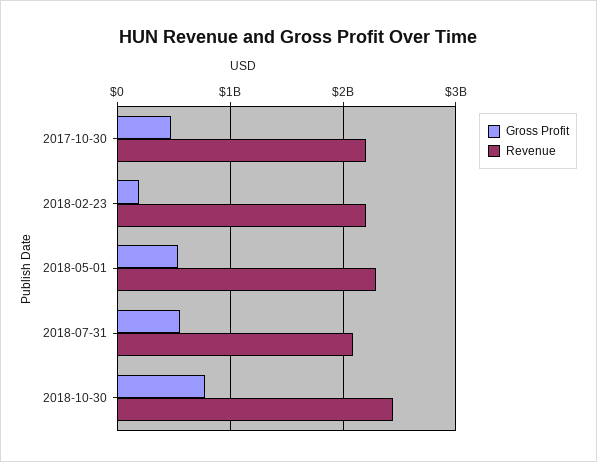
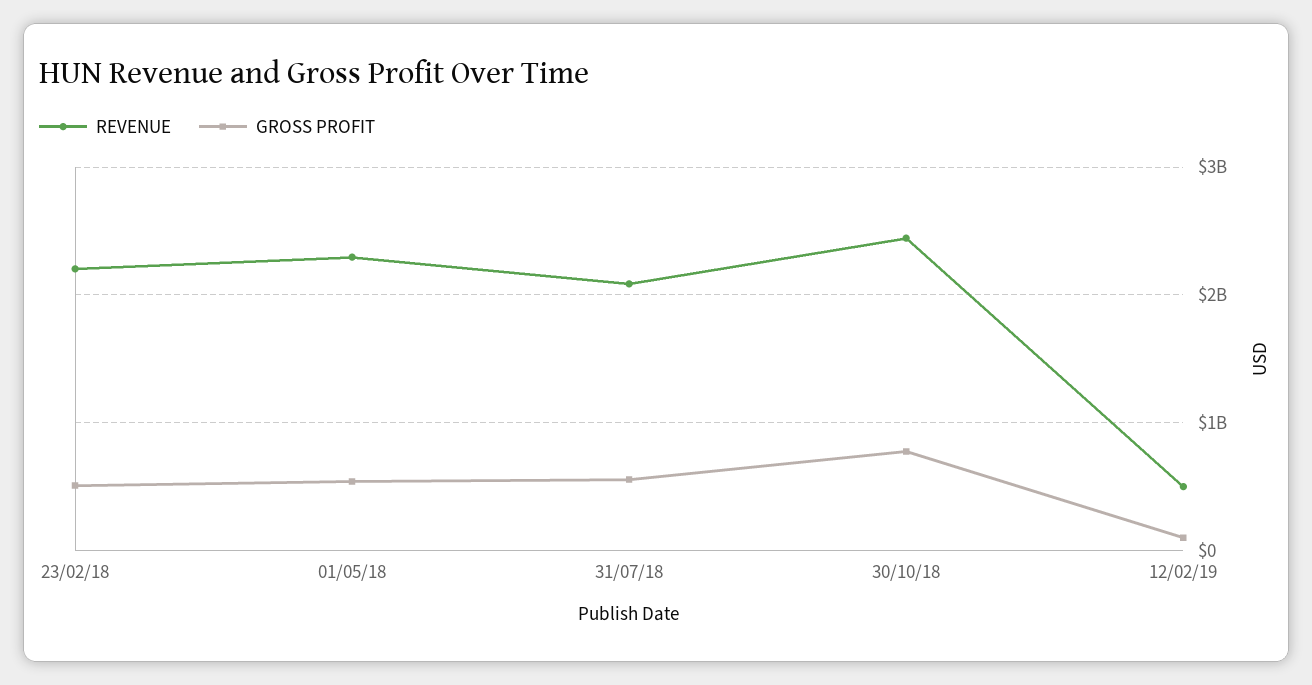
Gross Profit, 2017-10-30: 500000000 -> none
Revenue, 2017-10-30: 2200000000 -> none
Gross Profit, 2018-02-23: 200000000 -> 500000000
Revenue, 12/02/19: none -> 500000000
Gross Profit, 12/02/19: none -> 100000000

